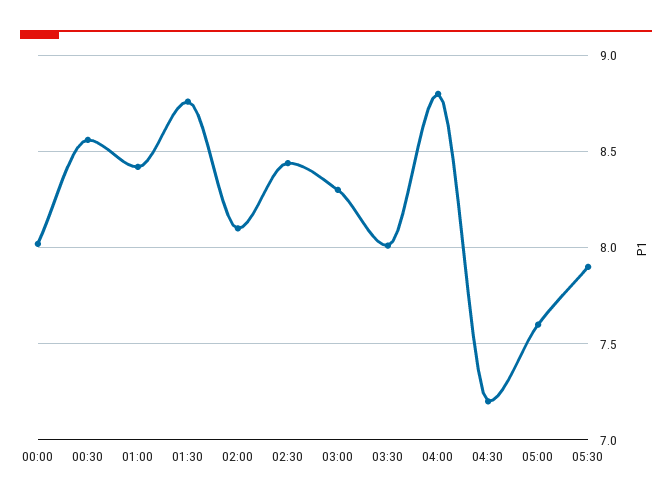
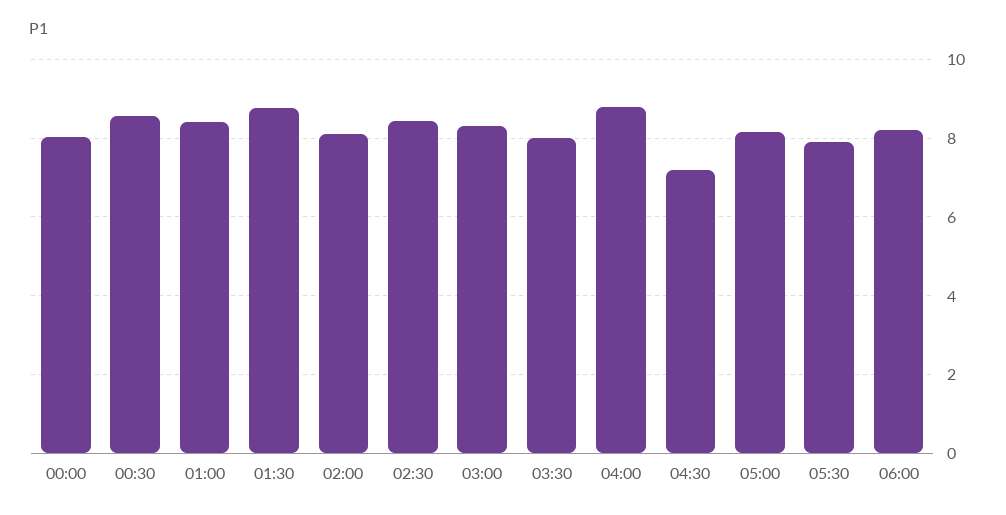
05:00: 7.6 -> 8.2
06:00: none -> 8.2

